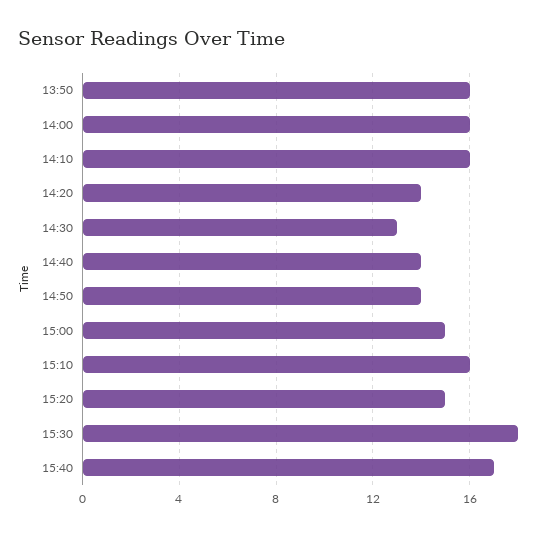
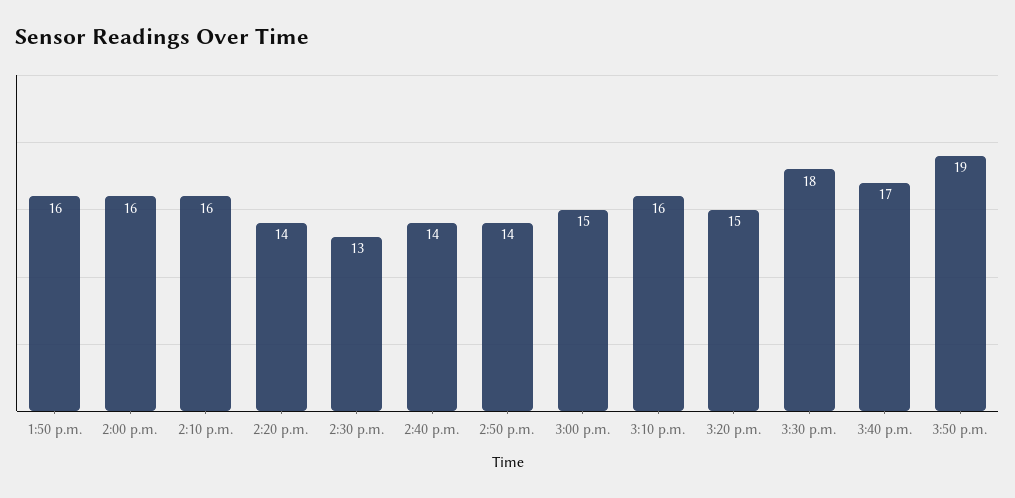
3:50 p.m.: none -> 19

